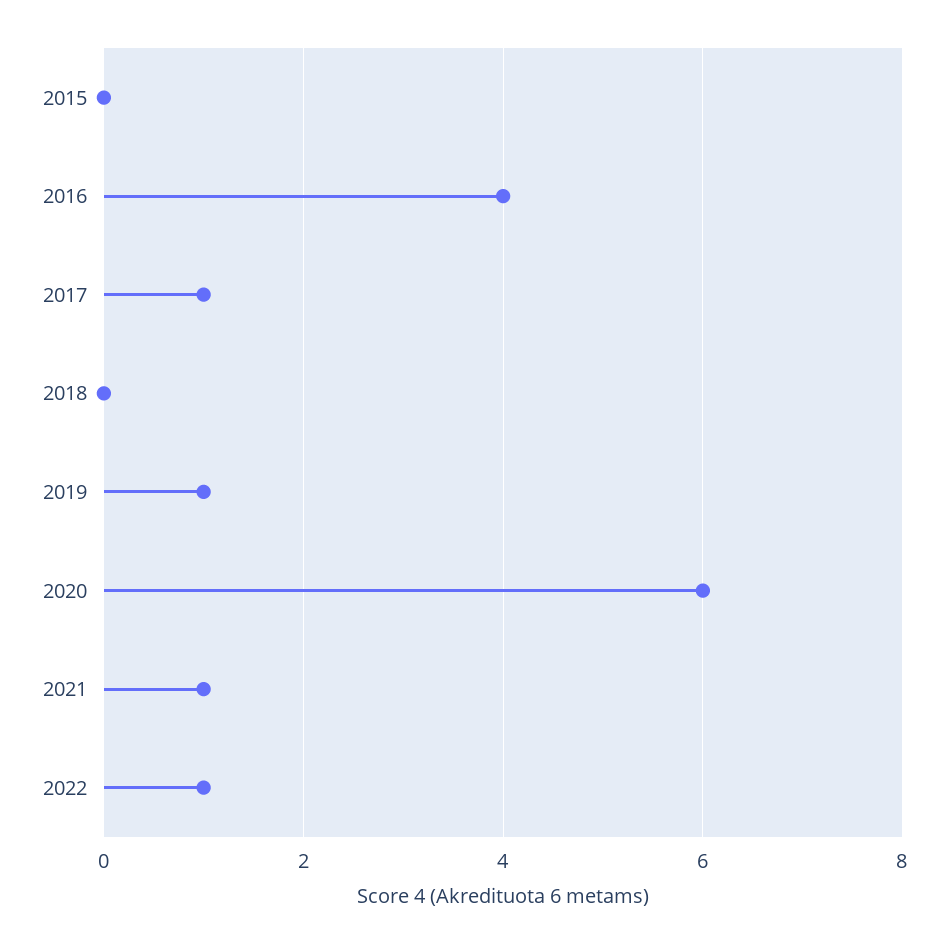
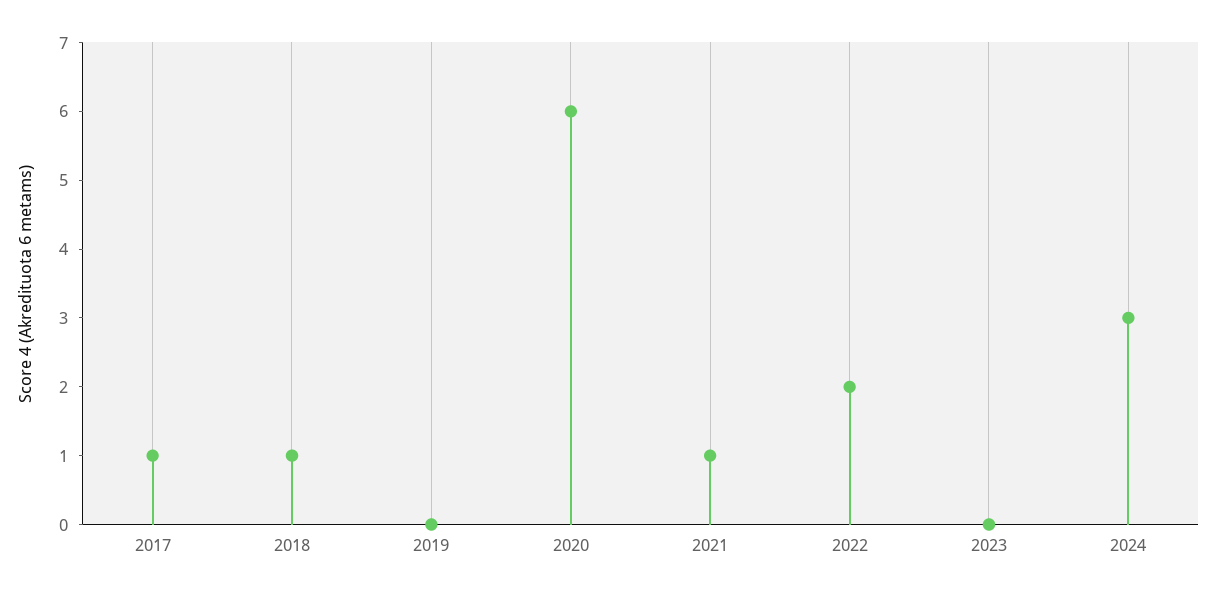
2015: 0 -> none
2016: 4 -> none
2018: 0 -> 1
2019: 1 -> 0
2022: 1 -> 2
2023: none -> 0
2024: none -> 3

